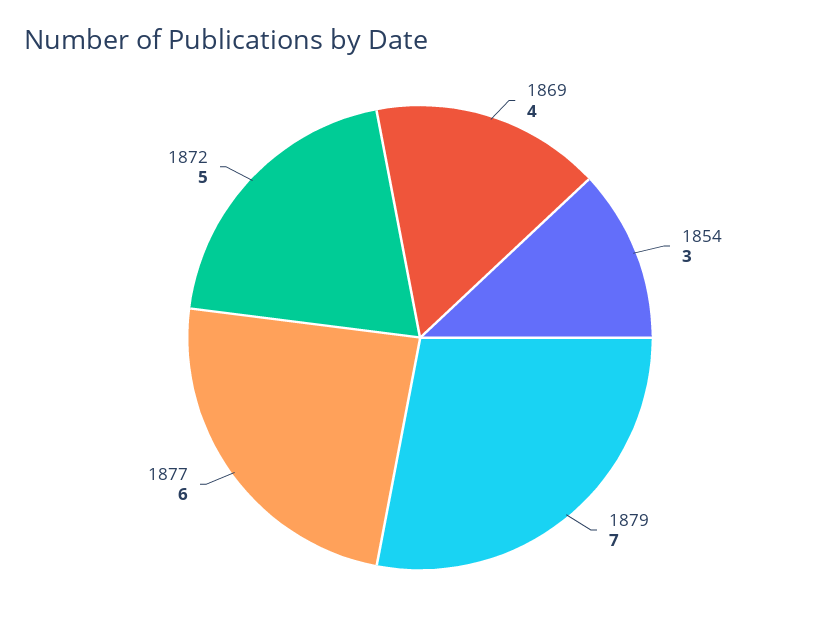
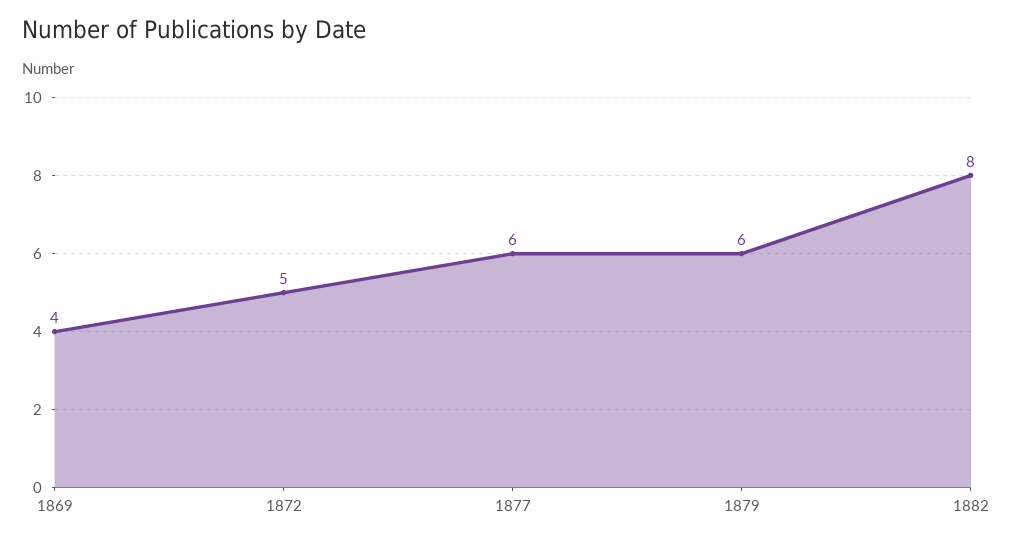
1854: 3 -> none
1879: 7 -> 6
1882: none -> 8

